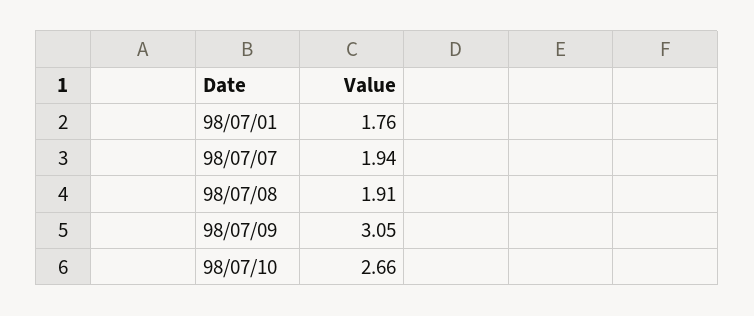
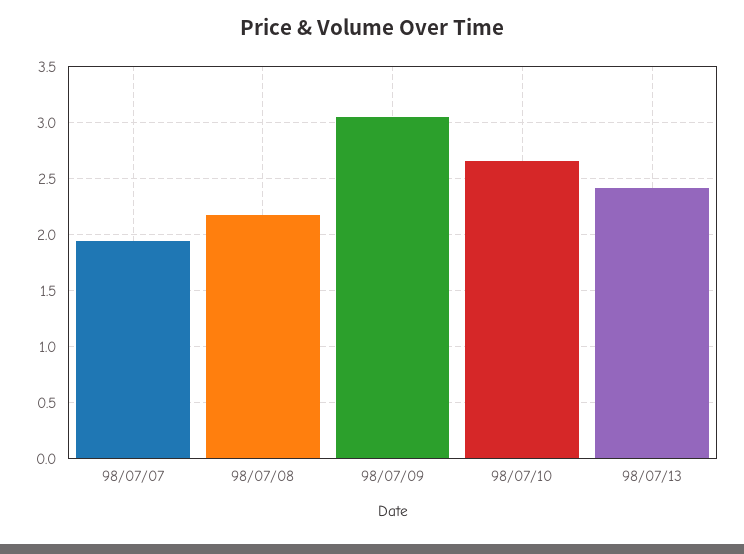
98/07/01: 1.76 -> none
98/07/08: 1.91 -> 2.2
98/07/13: none -> 2.4

